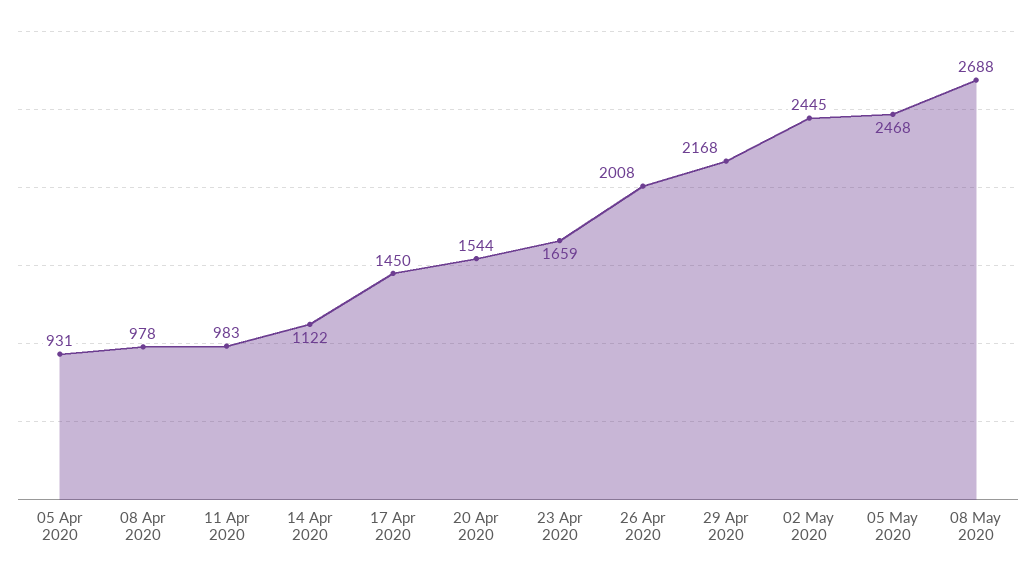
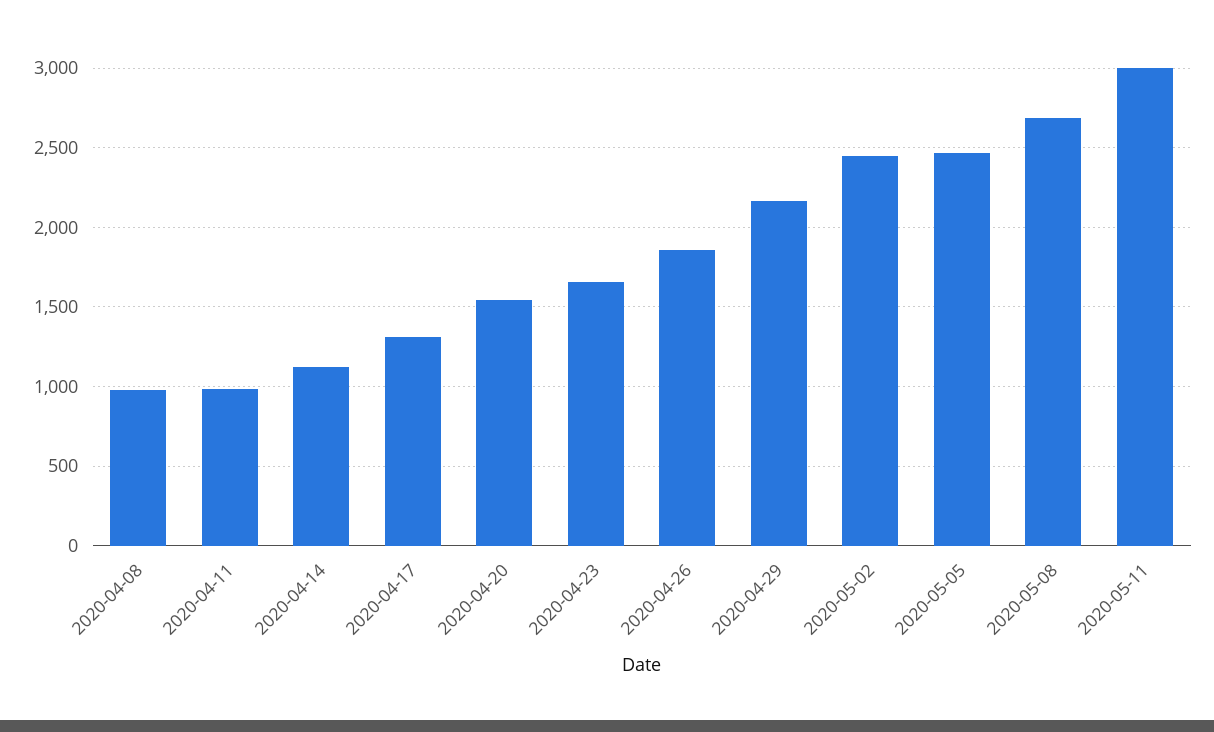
05 Apr 2020: 931 -> none
17 Apr 2020: 1450 -> 1300
26 Apr 2020: 2008 -> 1850
2020-05-11: none -> 3000

